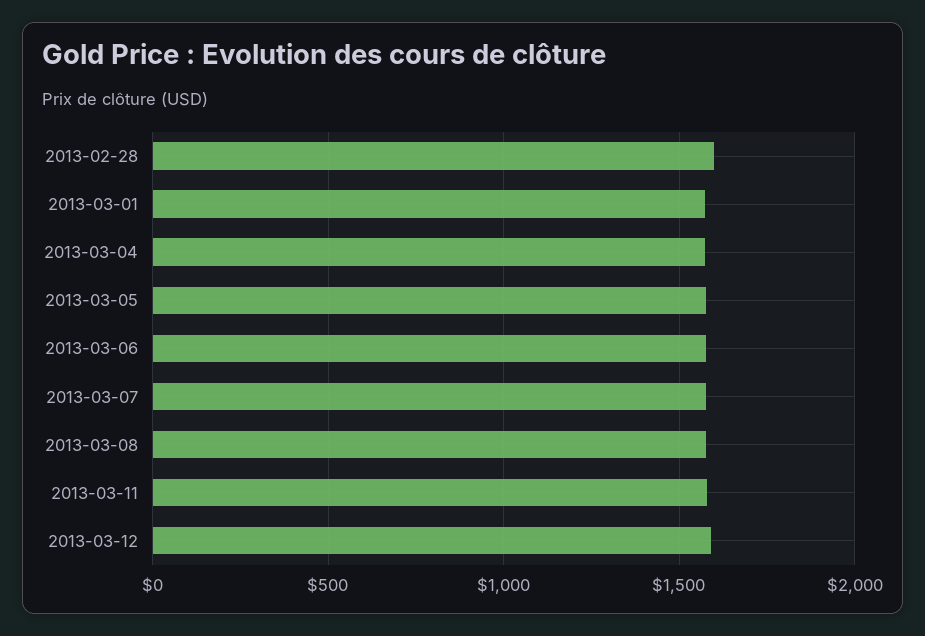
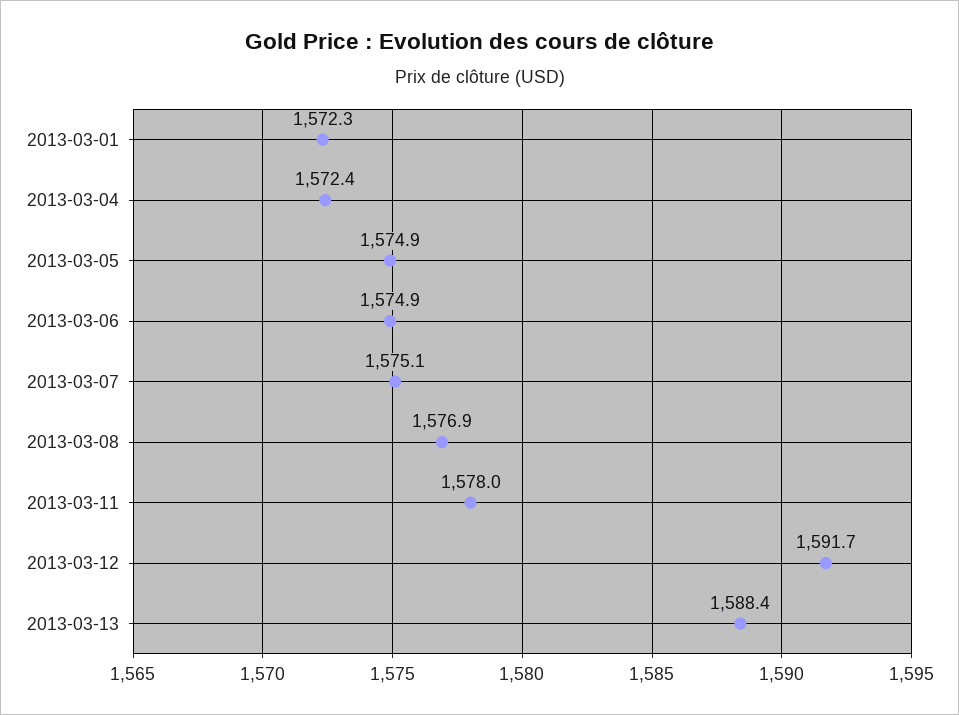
2013-02-28: 1600 -> none
2013-03-13: none -> 1588.4

